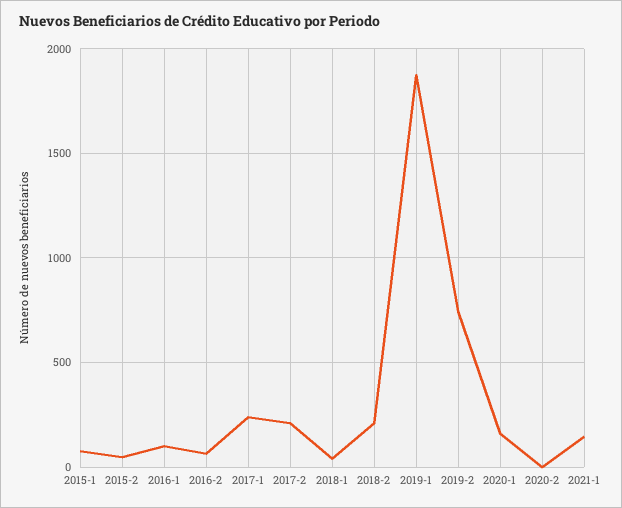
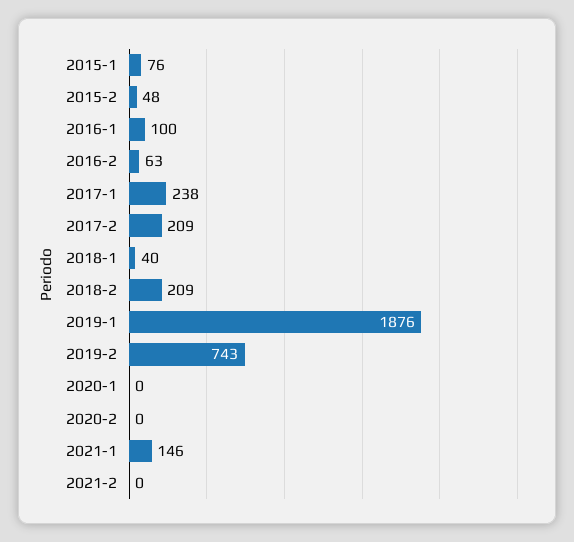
2020-1: 150 -> 0
2021-2: none -> 0

